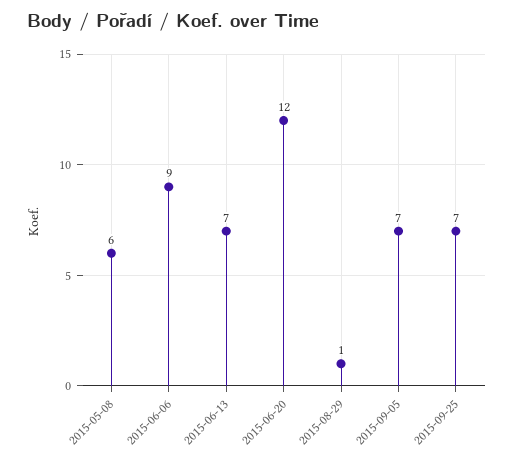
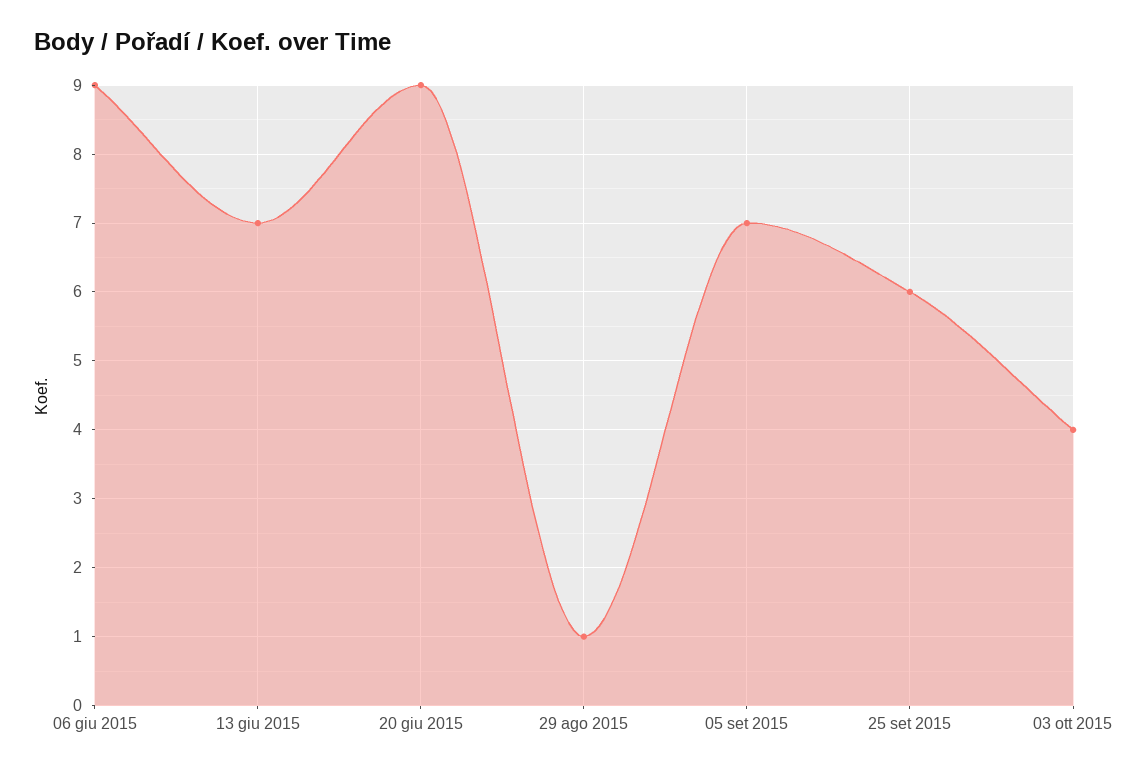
2015-05-08: 6 -> none
2015-06-20: 12 -> 9
2015-09-25: 7 -> 6
03 ott 2015: none -> 4

